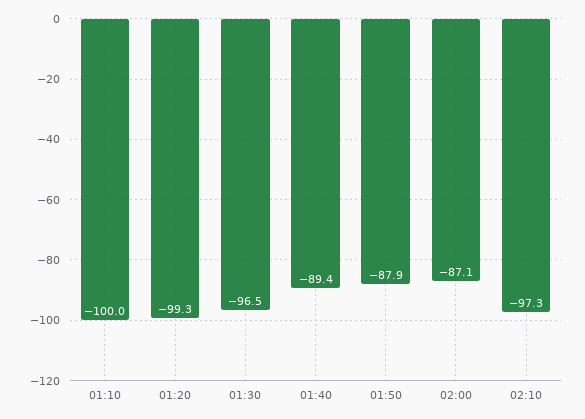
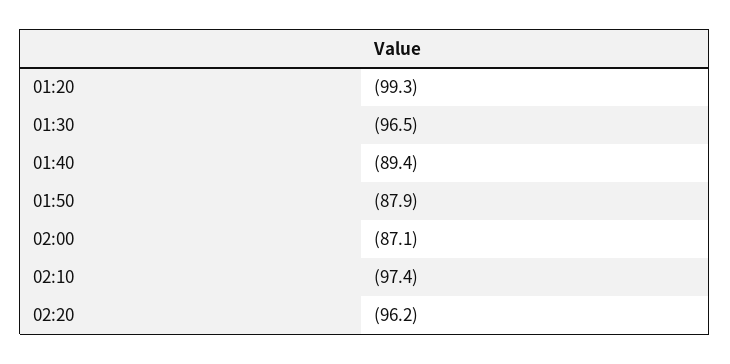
01:10: -100 -> none
02:10: -97.3 -> -97.4
02:20: none -> -96.2

